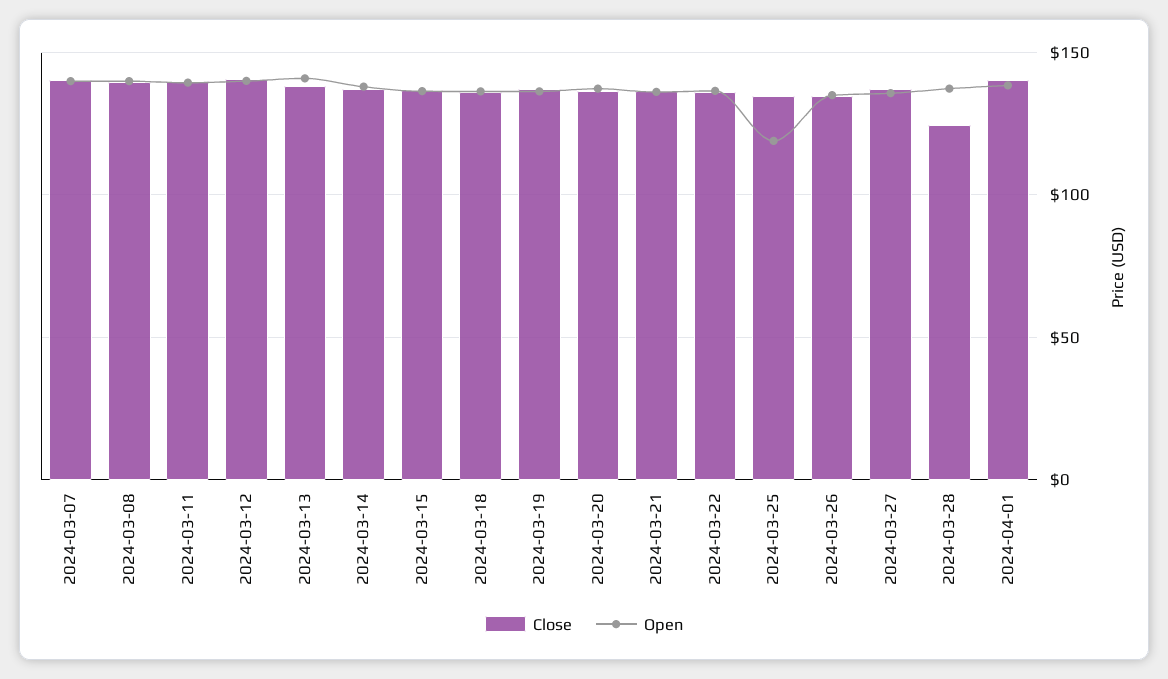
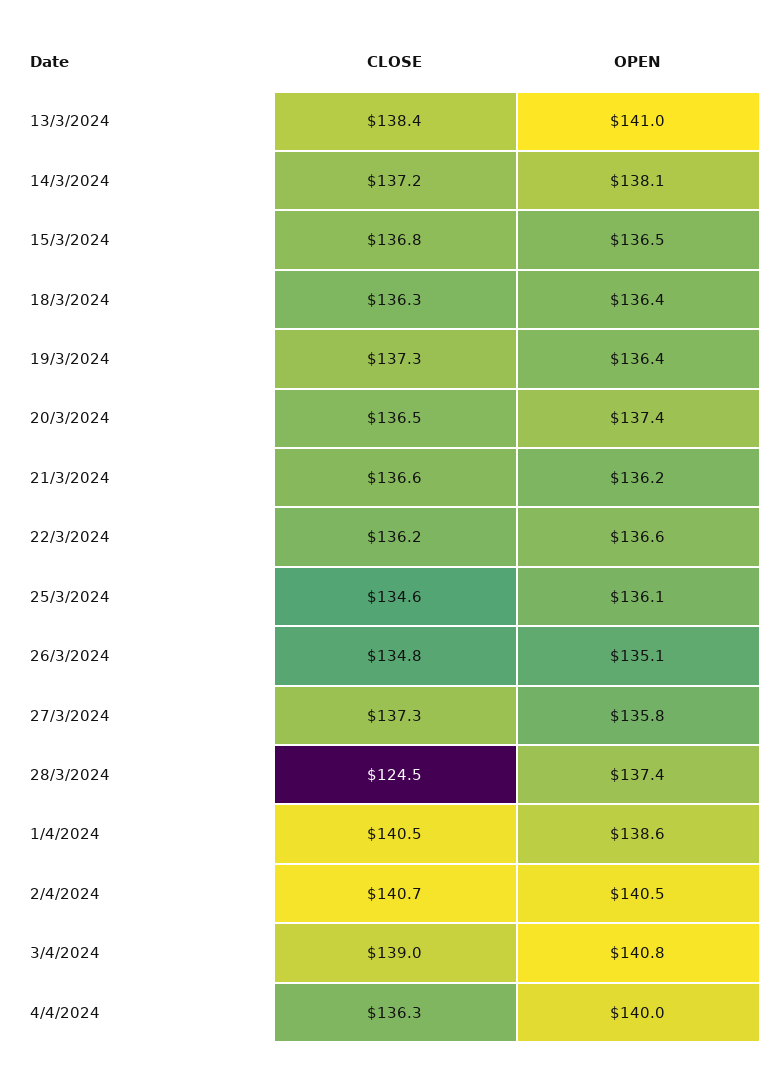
Close, 2024-03-07: 140 -> none
Open, 2024-03-07: 140 -> none
Close, 2024-03-08: 140 -> none
Open, 2024-03-08: 140 -> none
Close, 2024-03-11: 140 -> none
Open, 2024-03-11: 140 -> none
Close, 2024-03-12: 140 -> none
Open, 2024-03-12: 140 -> none
Open, 2024-03-25: 120 -> 136.1
Close, 2/4/2024: none -> 140.7
Open, 2/4/2024: none -> 140.5
Close, 3/4/2024: none -> 139
Open, 3/4/2024: none -> 140.8
Close, 4/4/2024: none -> 136.3
Open, 4/4/2024: none -> 140

